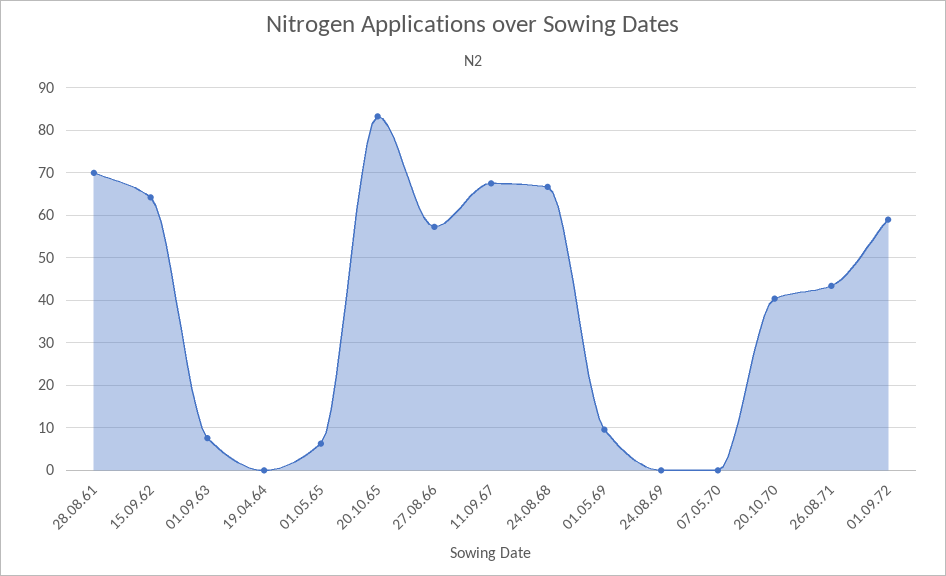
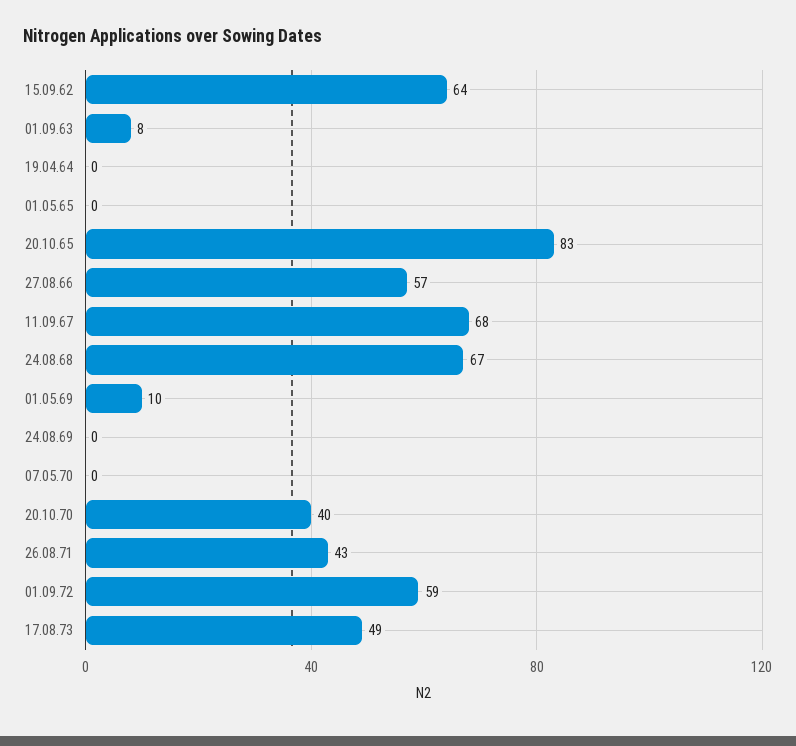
28.08.61: 70 -> none
01.05.65: 6 -> 0
17.08.73: none -> 49

